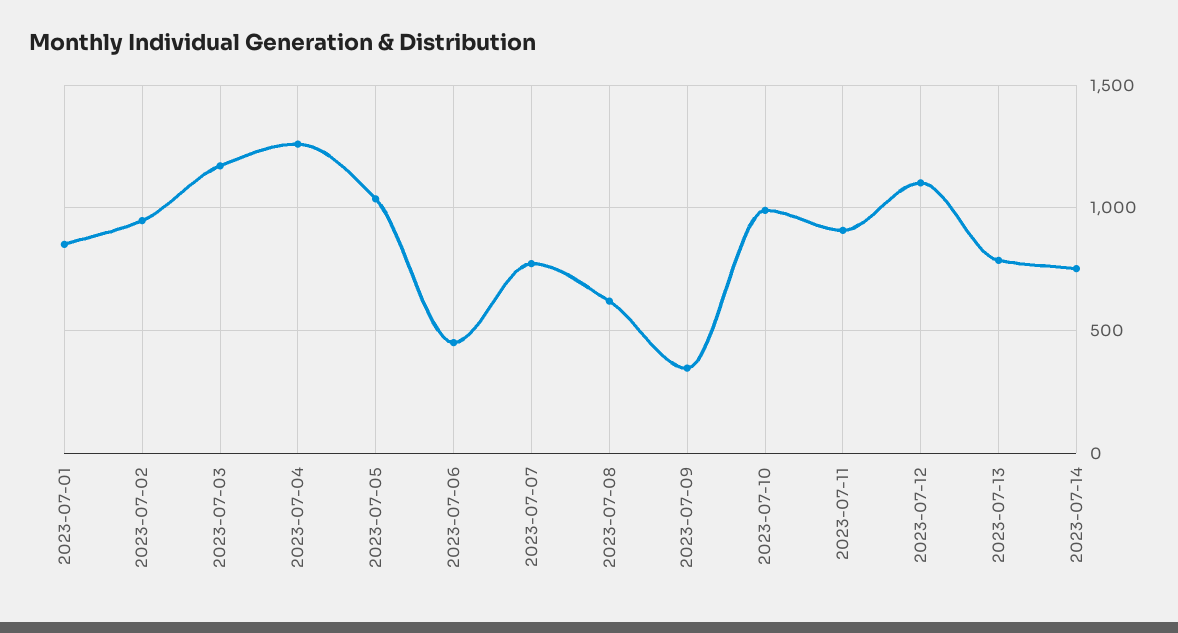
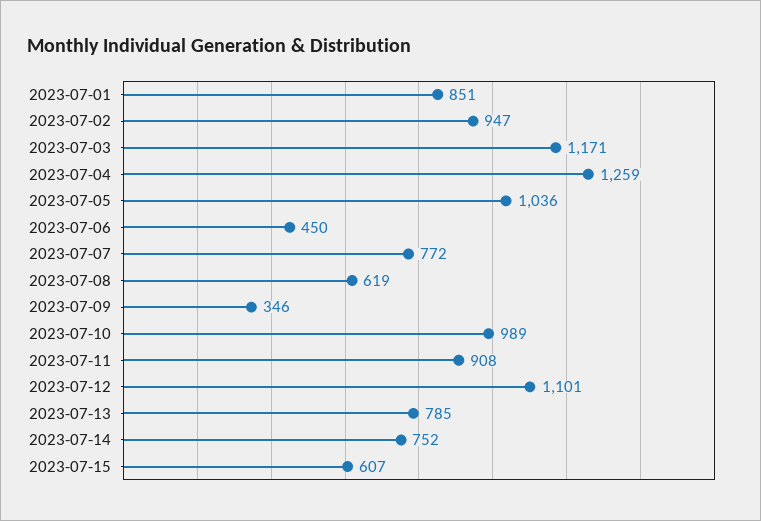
2023-07-15: none -> 607

